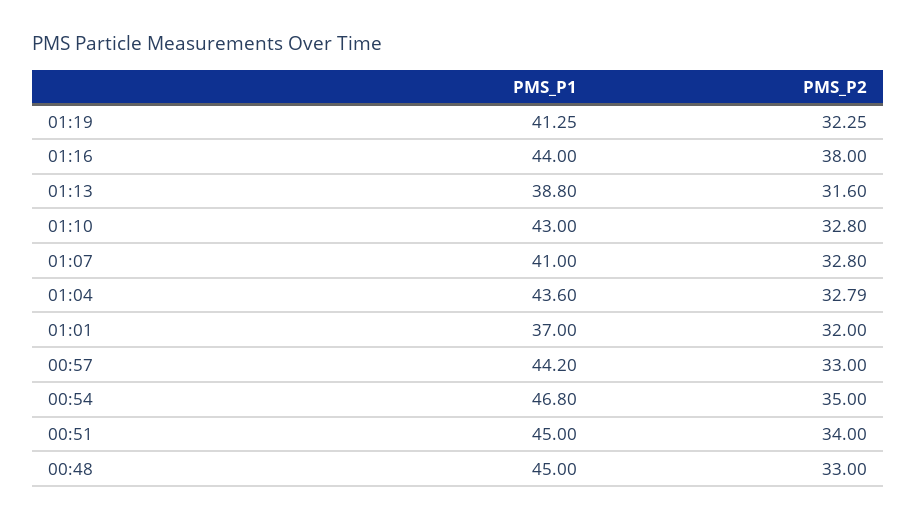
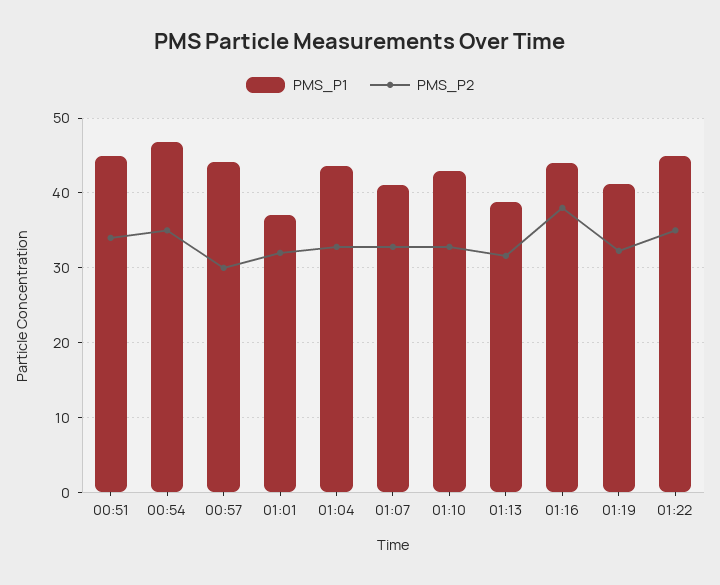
PMS_P2, 00:57: 33 -> 30
PMS_P1, 00:48: 45 -> none
PMS_P2, 00:48: 33 -> none
PMS_P1, 01:22: none -> 45
PMS_P2, 01:22: none -> 35

